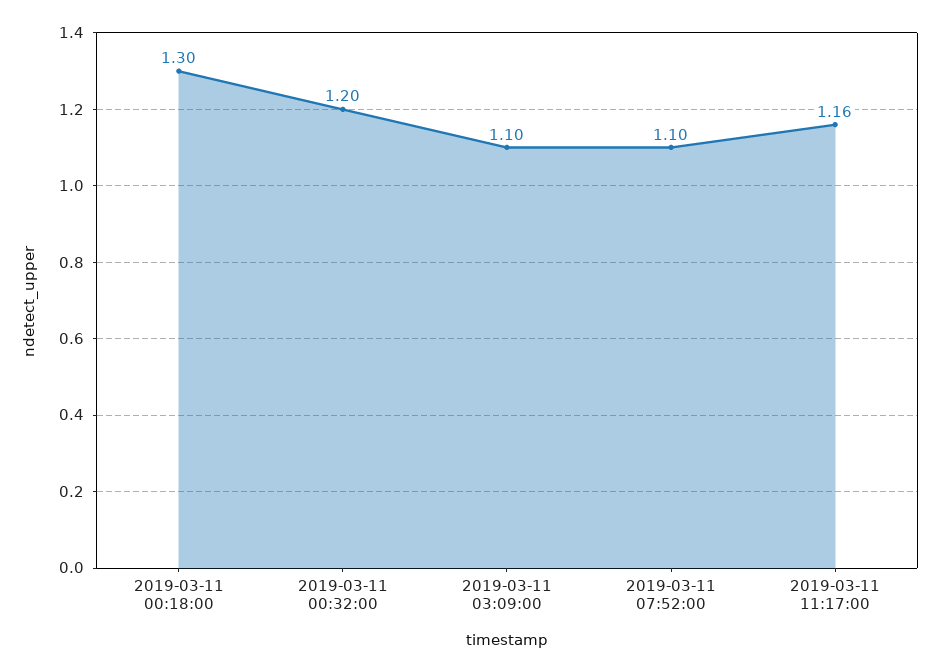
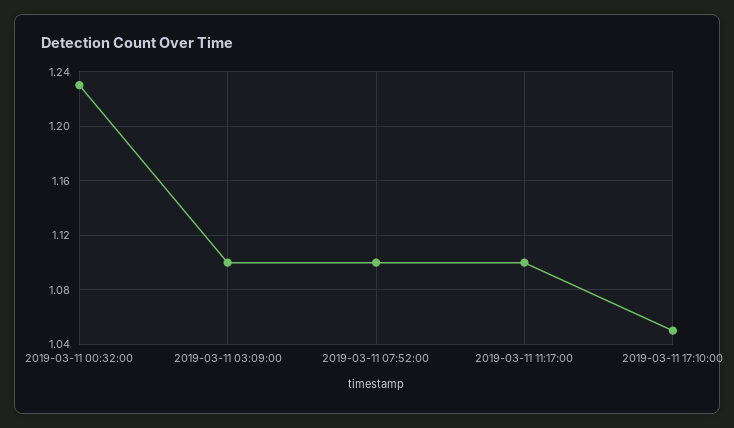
2019-03-11 00:18:00: 1.3 -> none
2019-03-11 00:32:00: 1.2 -> 1.23
2019-03-11 11:17:00: 1.16 -> 1.1
2019-03-11 17:10:00: none -> 1.05

